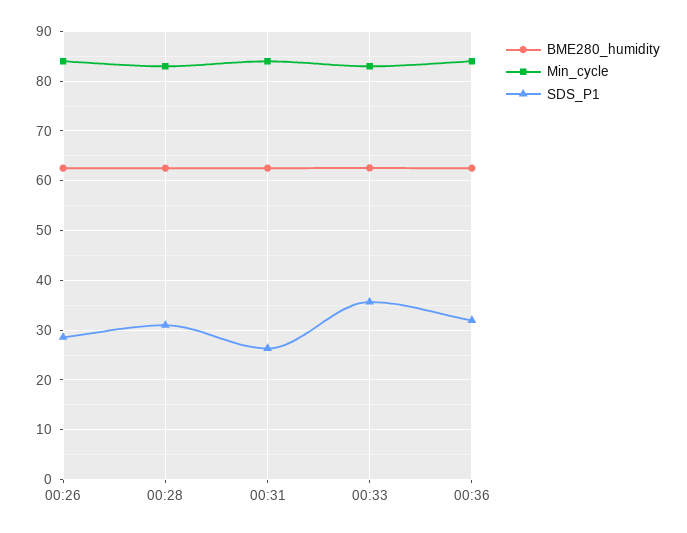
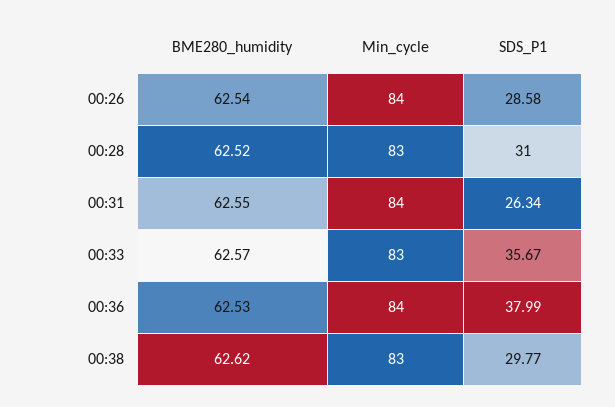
SDS_P1, 00:36: 32 -> 37.99
BME280_humidity, 00:38: none -> 62.62
Min_cycle, 00:38: none -> 83
SDS_P1, 00:38: none -> 29.77

